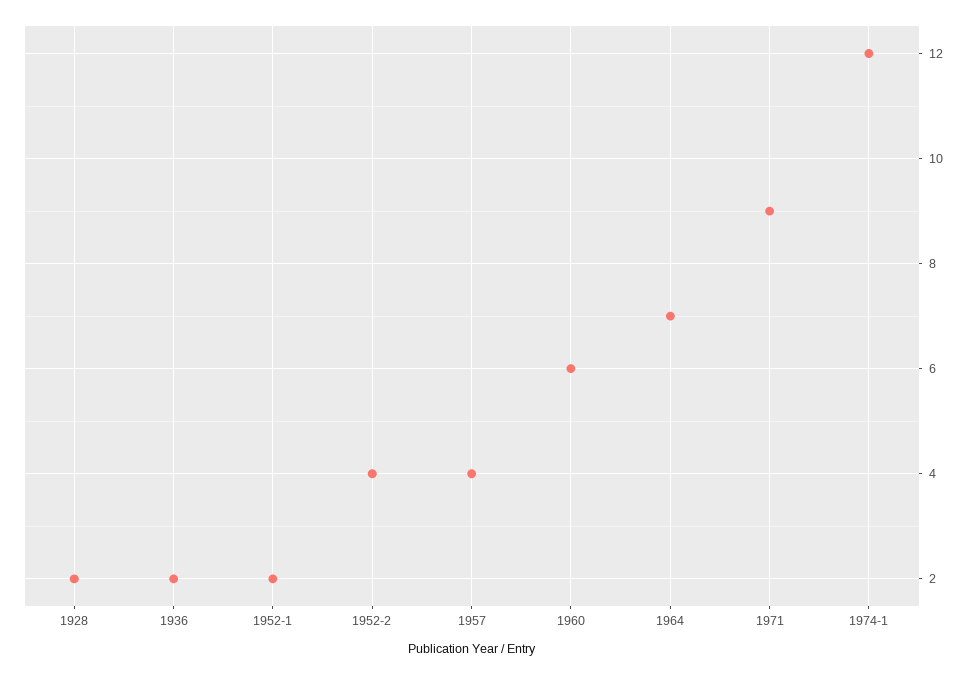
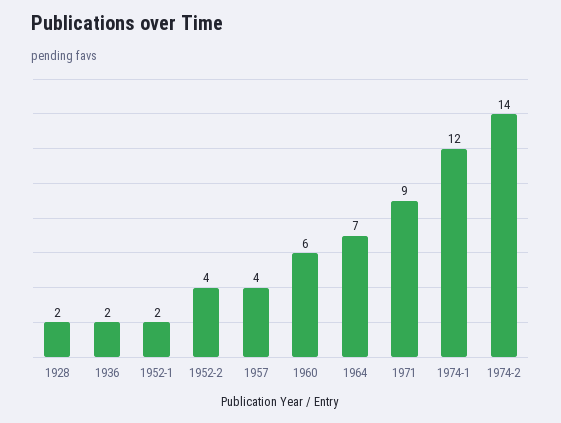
1974-2: none -> 14

